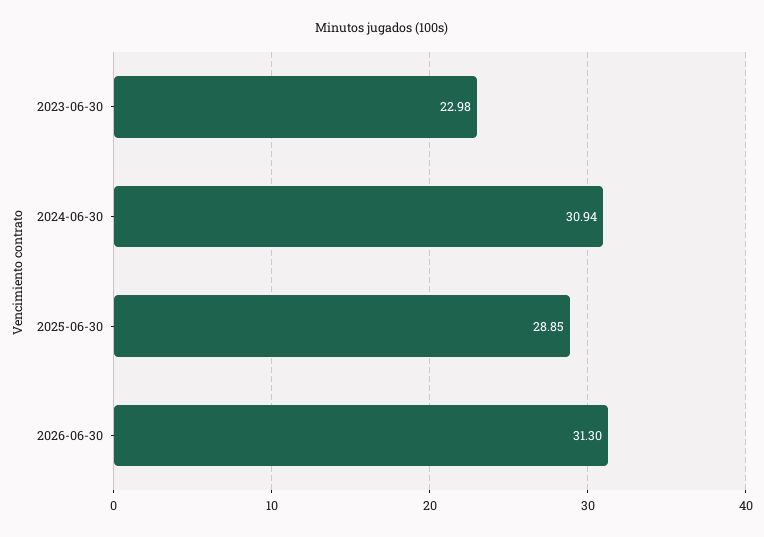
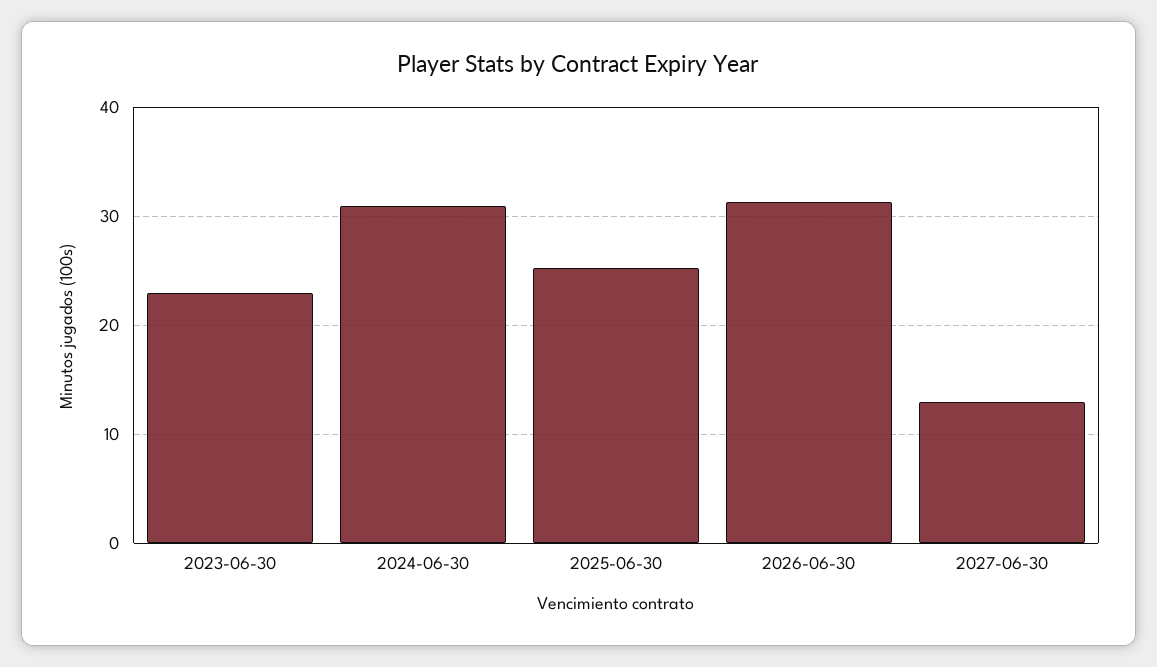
2025-06-30: 28.85 -> 25
2027-06-30: none -> 13

